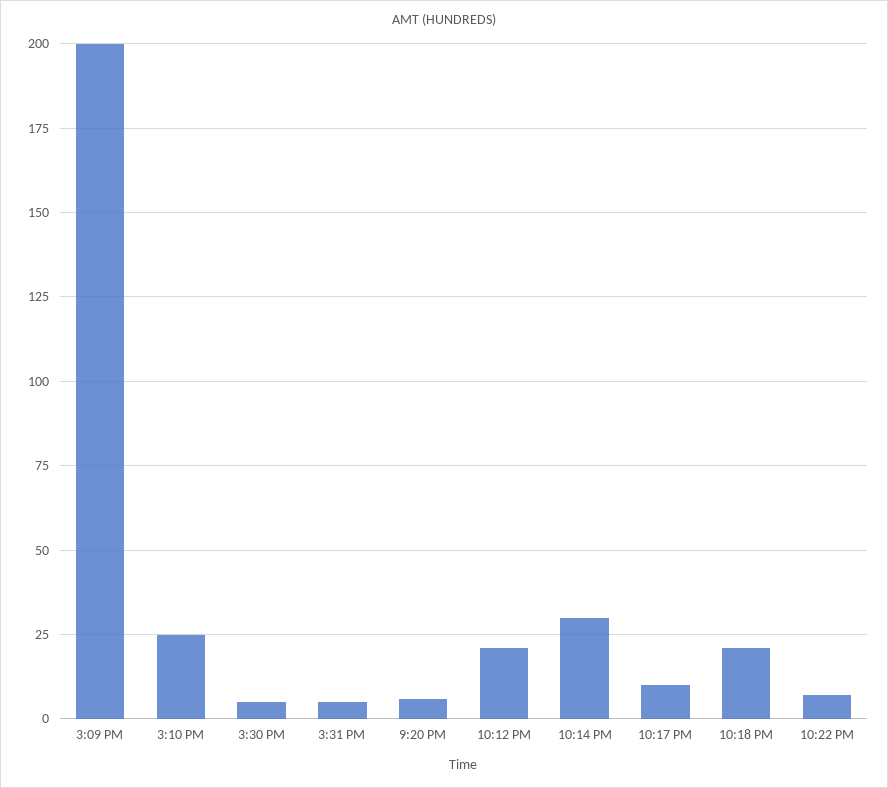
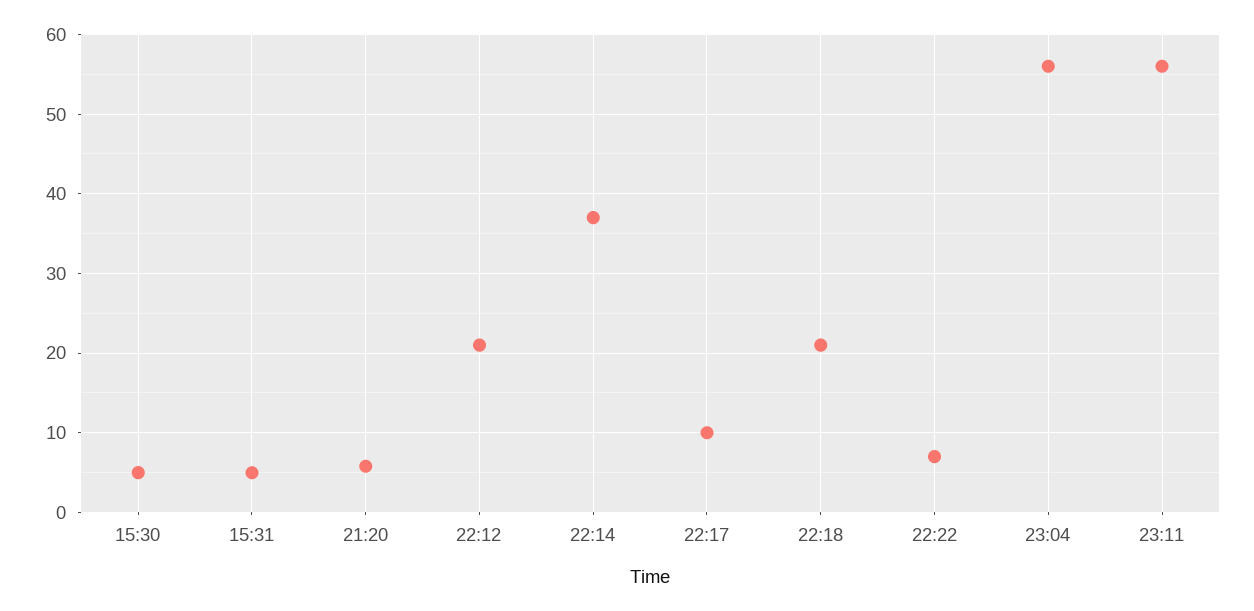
3:09 PM: 200 -> none
3:10 PM: 25 -> none
10:14 PM: 30 -> 37
23:04: none -> 56
23:11: none -> 56

